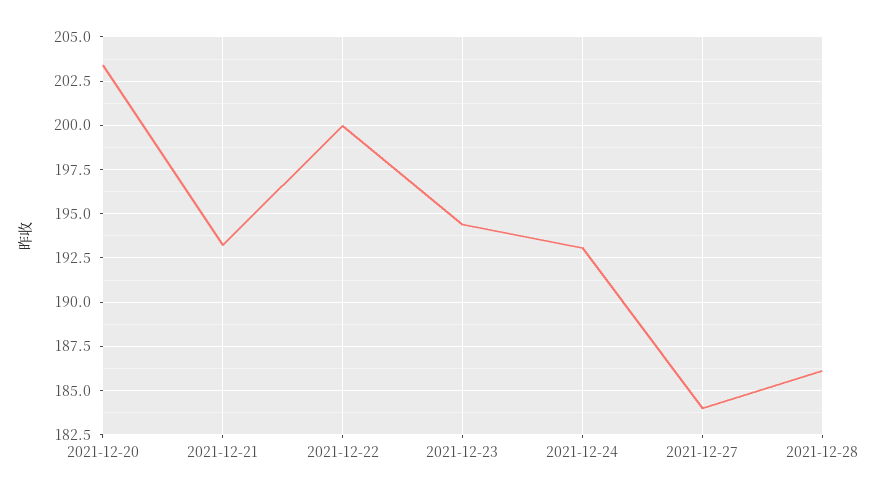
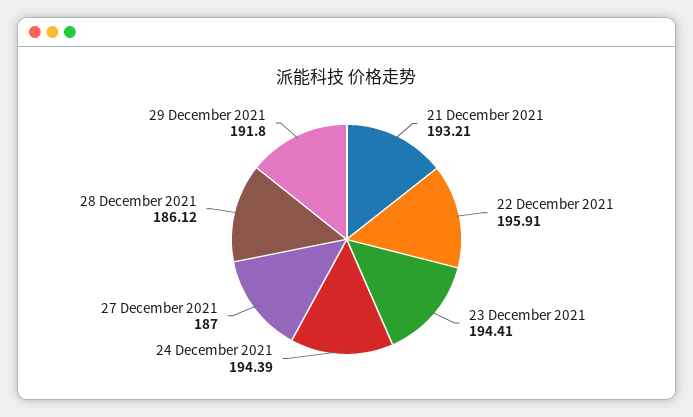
2021-12-20: 203.5 -> none
2021-12-22: 200 -> 195.91
2021-12-24: 193 -> 194.39
2021-12-27: 184 -> 187
29 December 2021: none -> 191.8

